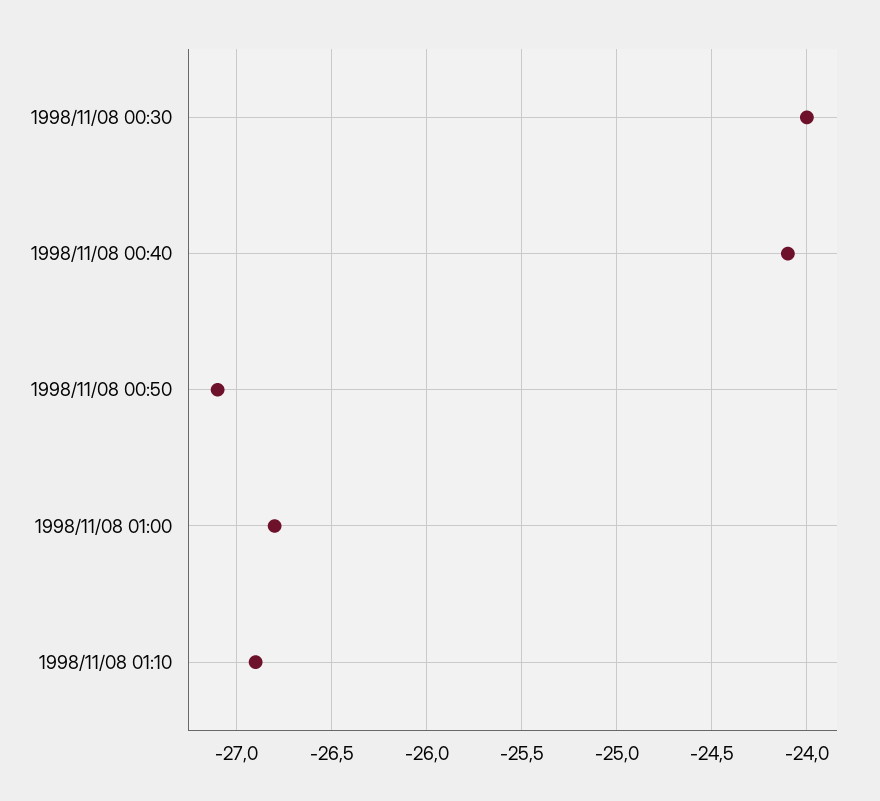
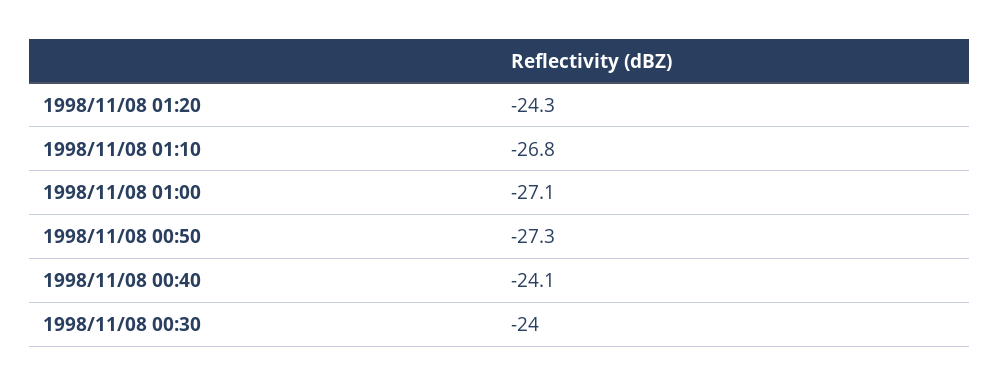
1998/11/08 00:50: -27.1 -> -27.3
1998/11/08 01:00: -26.8 -> -27.1
1998/11/08 01:10: -26.9 -> -26.8
1998/11/08 01:20: none -> -24.3

